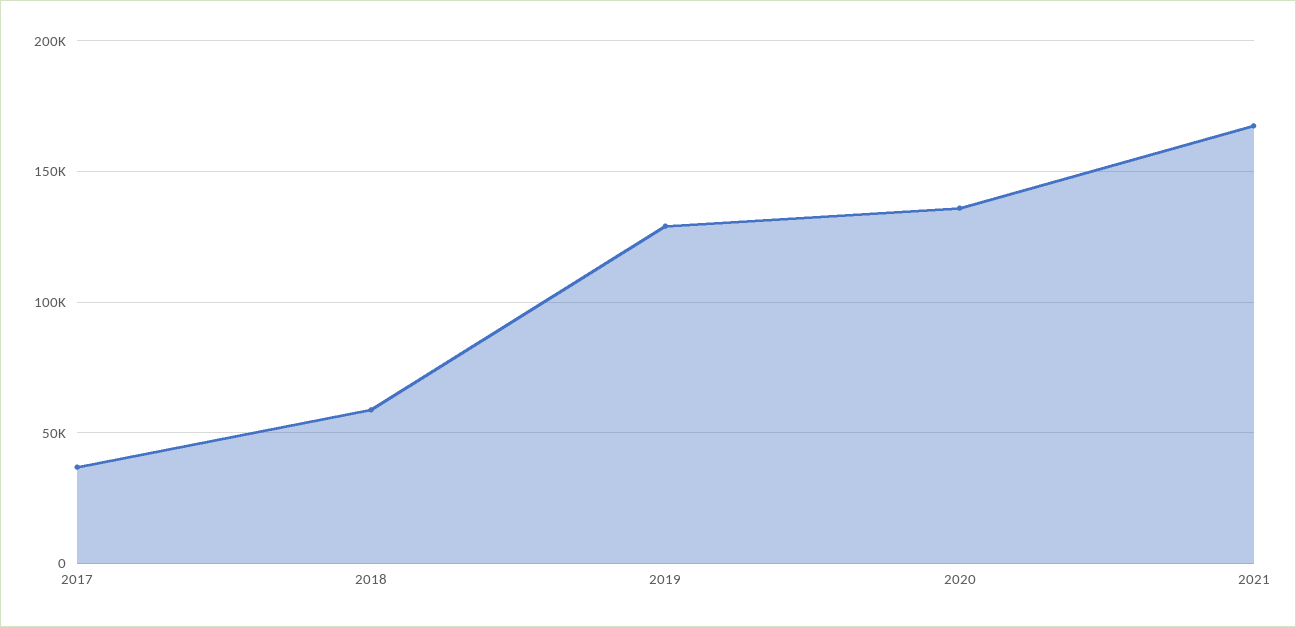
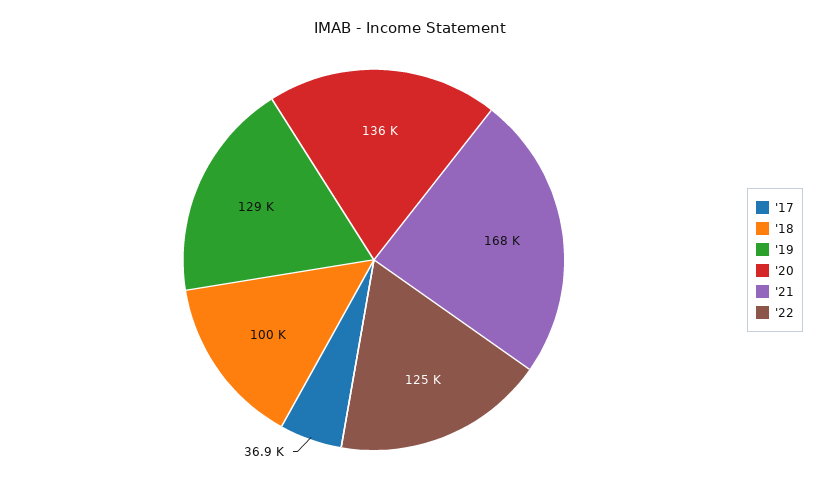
2018: 60000 -> 100000
'22: none -> 125000

